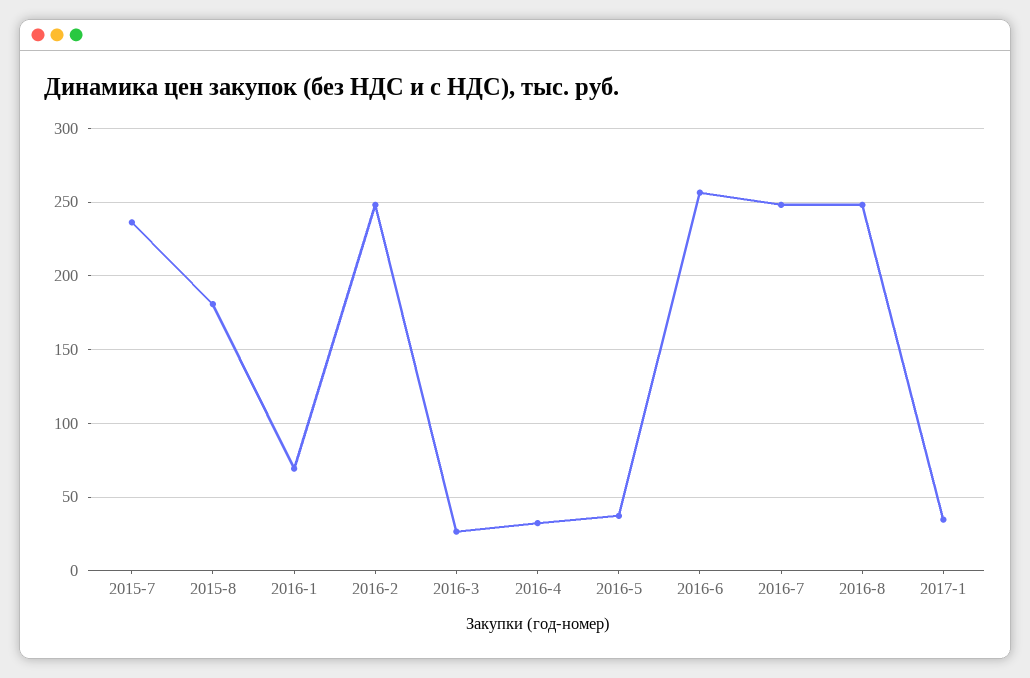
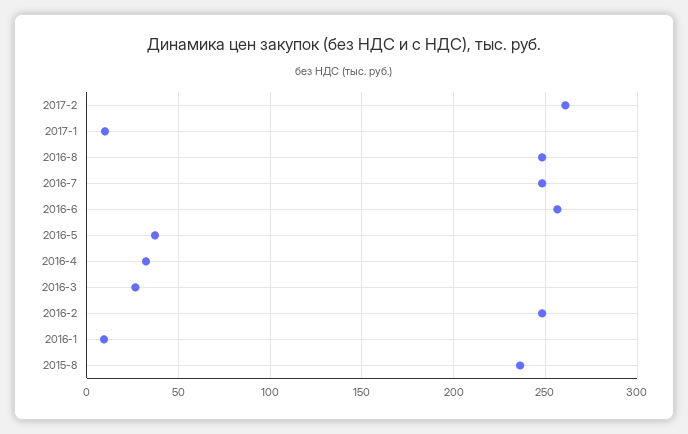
2015-7: 235 -> none
2015-8: 180 -> 235
2016-1: 70 -> 10
2017-1: 35 -> 10
2017-2: none -> 260

